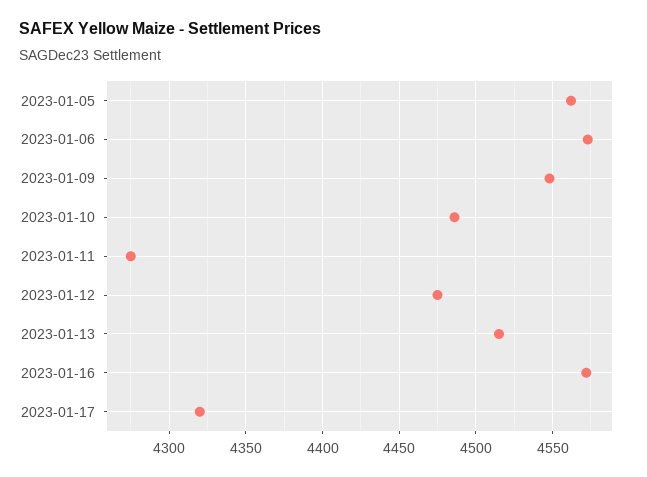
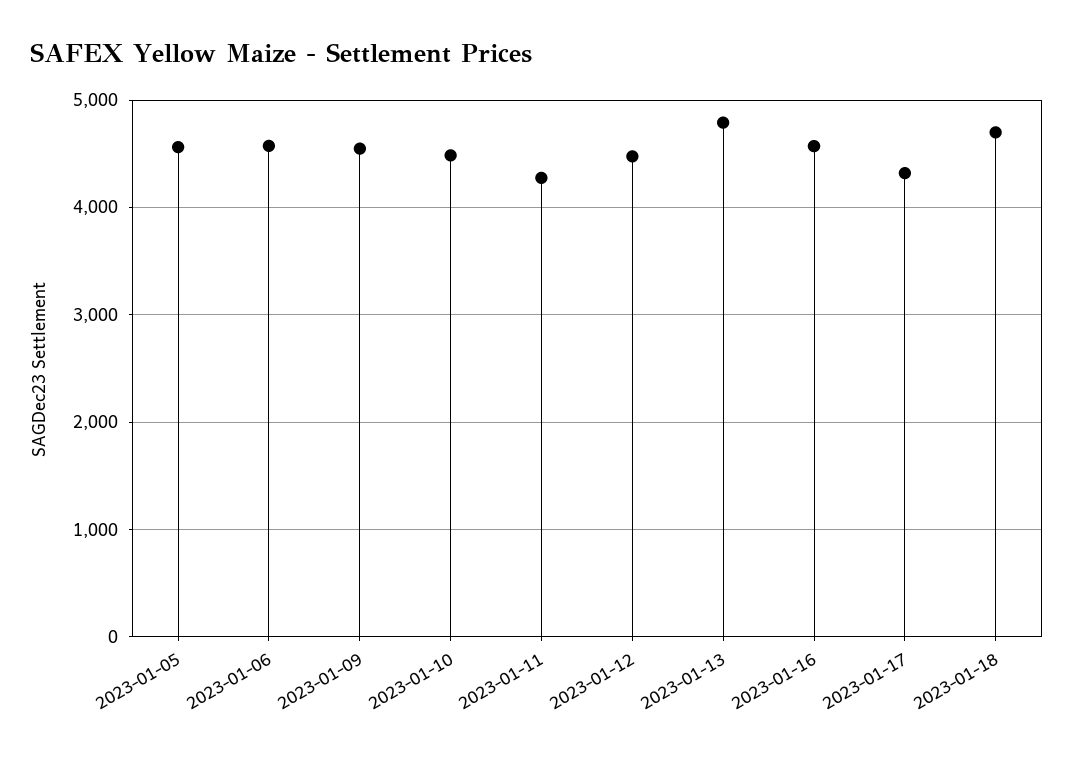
2023-01-13: 4515 -> 4800
2023-01-18: none -> 4700

